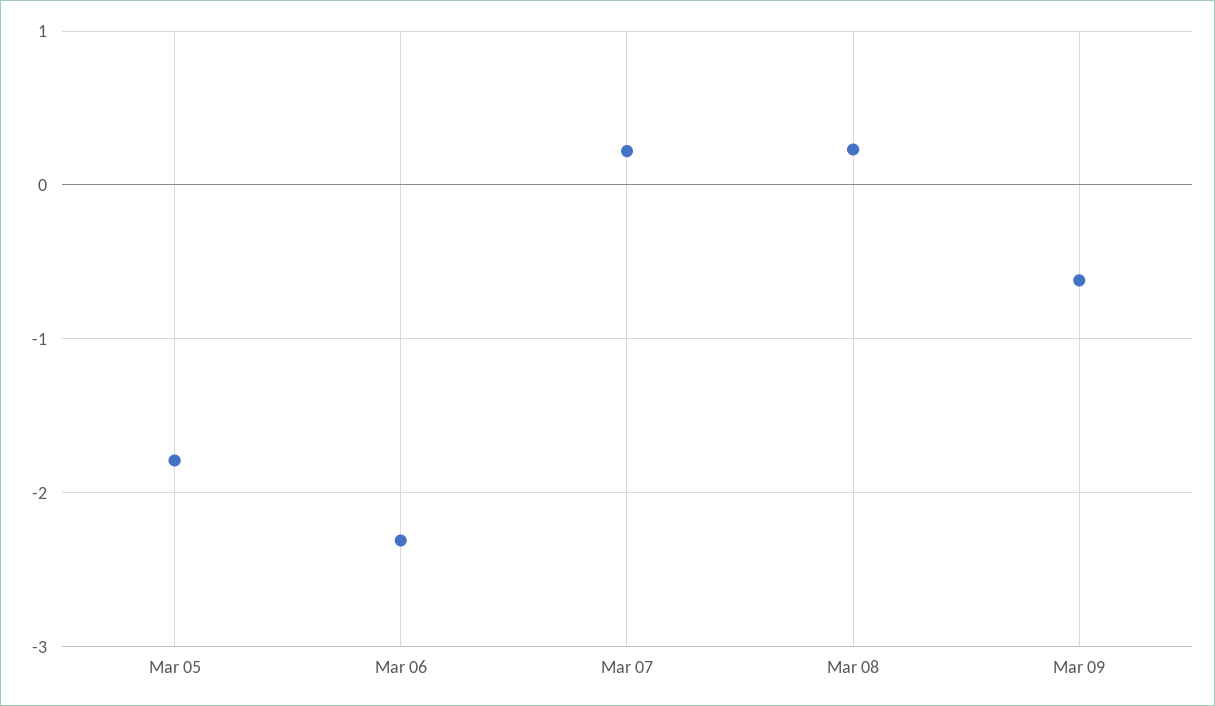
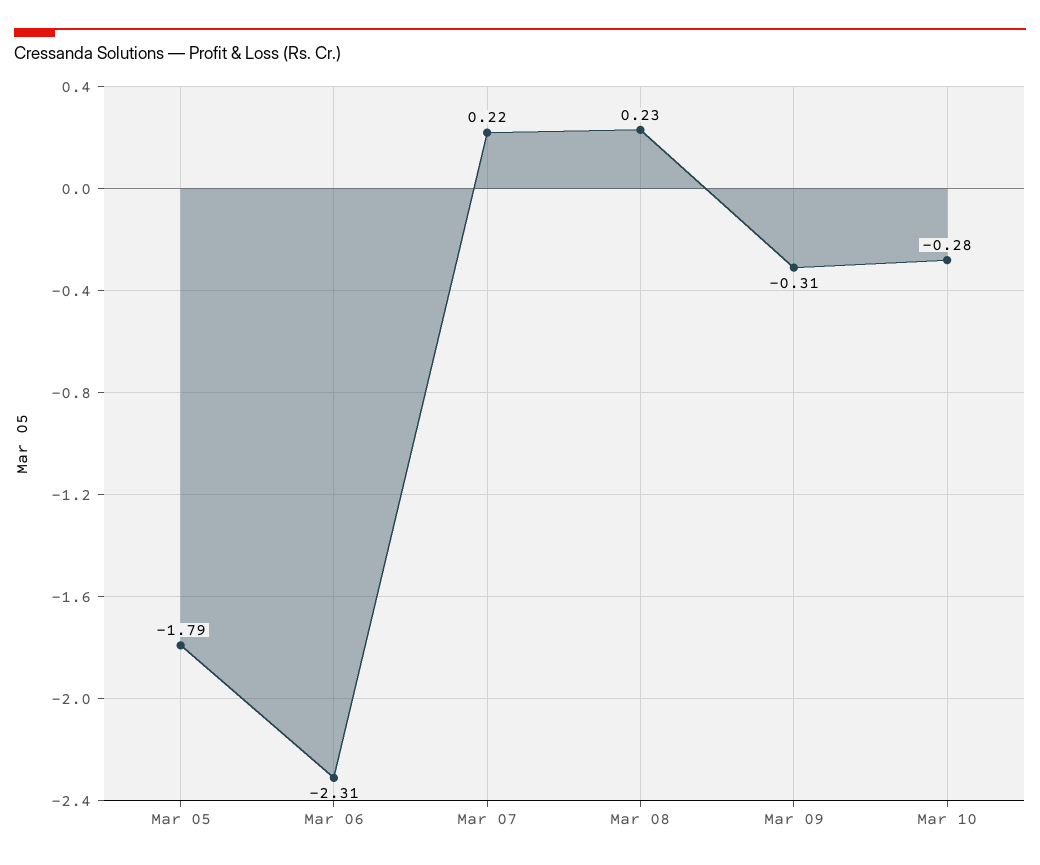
Mar 09: -0.6 -> -0.31
Mar 10: none -> -0.28

